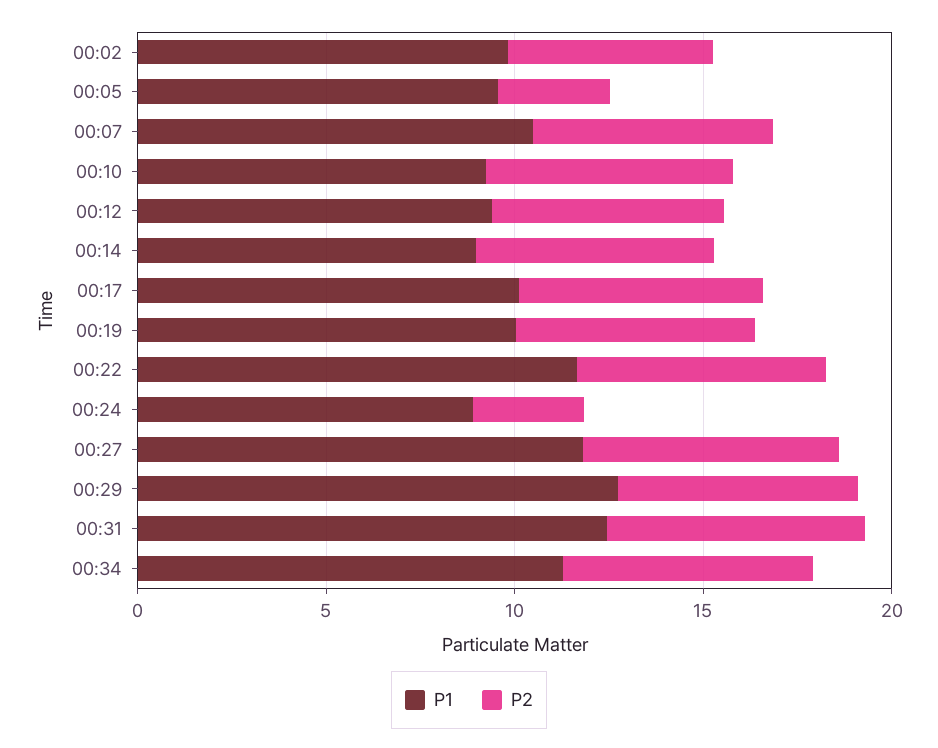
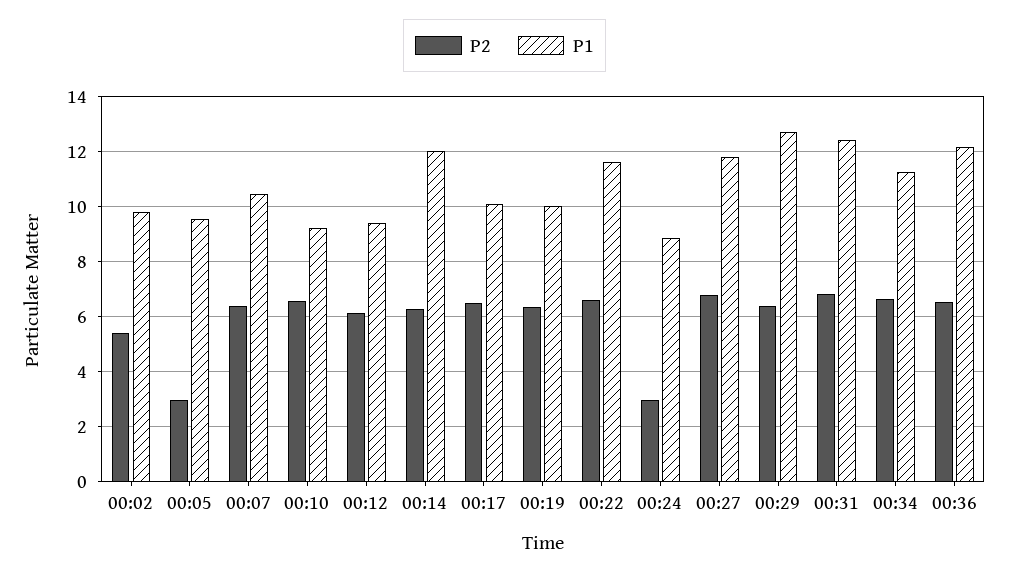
P1, 00:14: 9 -> 12
P2, 00:36: none -> 6.5
P1, 00:36: none -> 12.25

